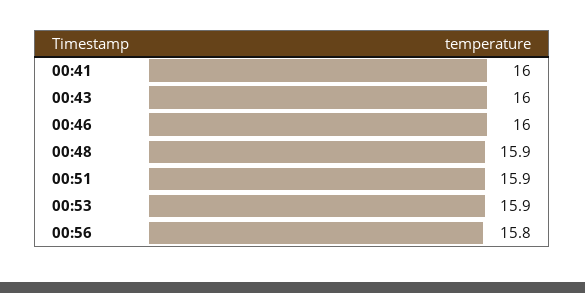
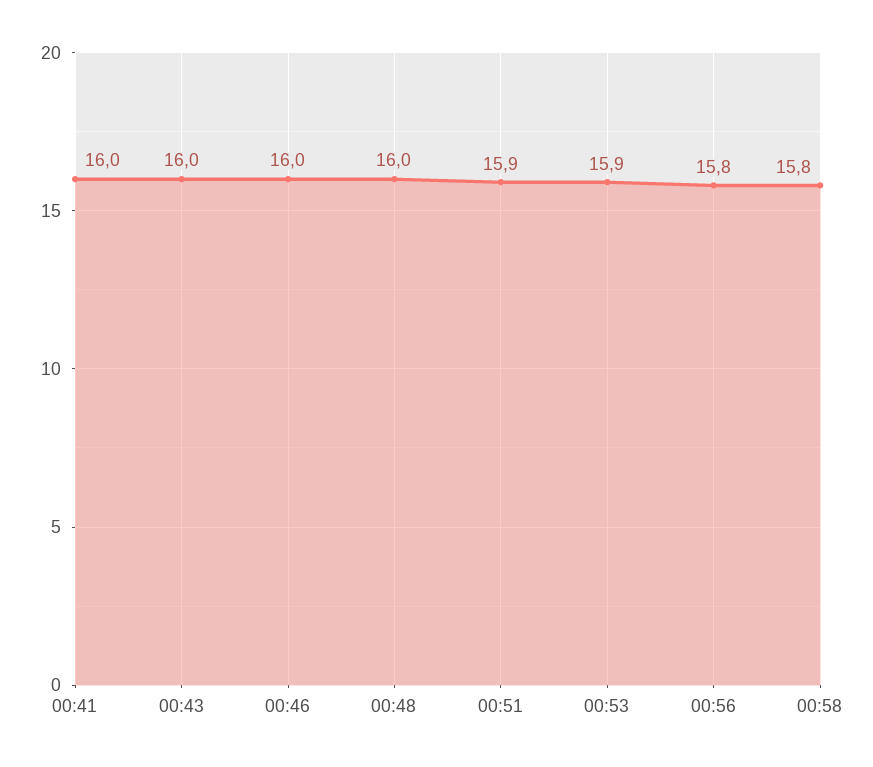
00:48: 15.9 -> 16
00:58: none -> 15.8

